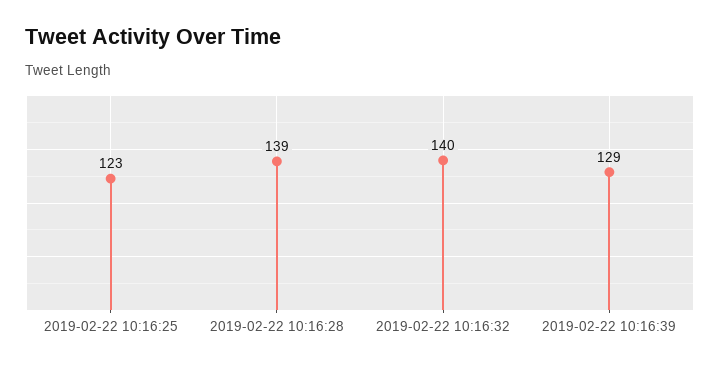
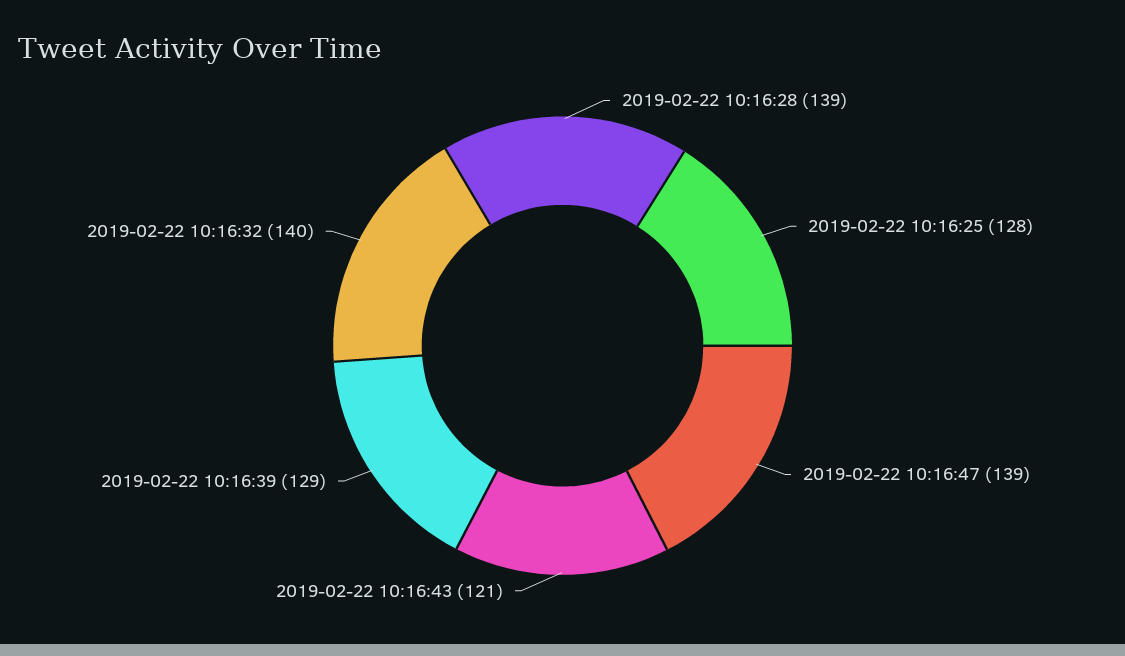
2019-02-22 10:16:25: 123 -> 128
2019-02-22 10:16:47: none -> 139
2019-02-22 10:16:43: none -> 121

